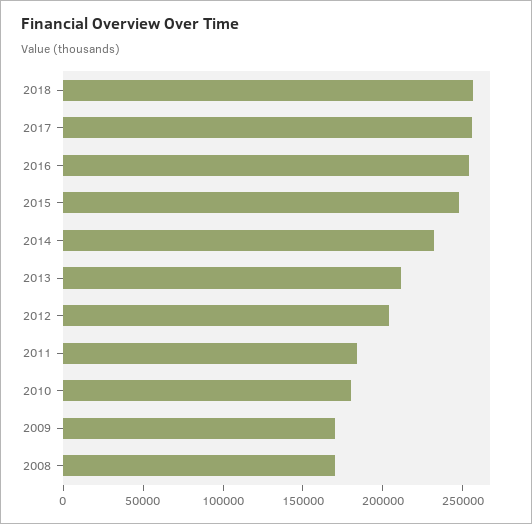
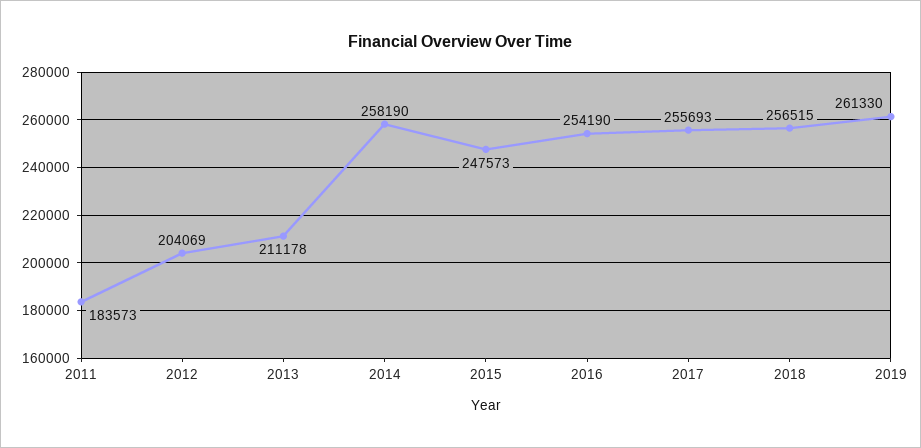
2014: 230000 -> 258190
2010: 180000 -> none
2009: 170000 -> none
2008: 170000 -> none
2019: none -> 261330

